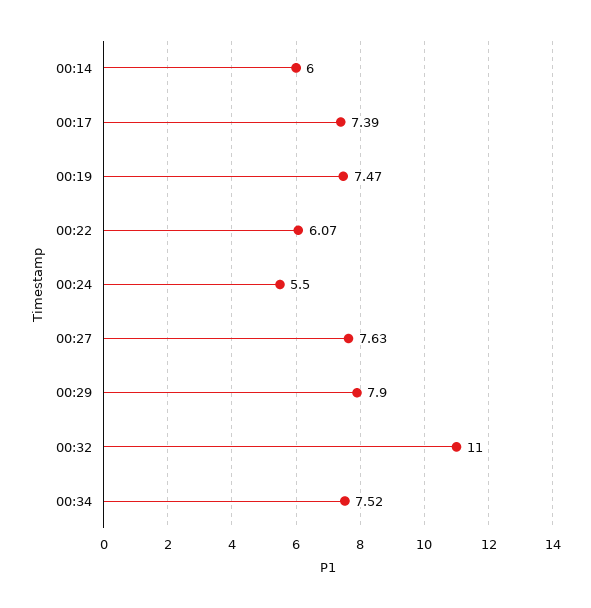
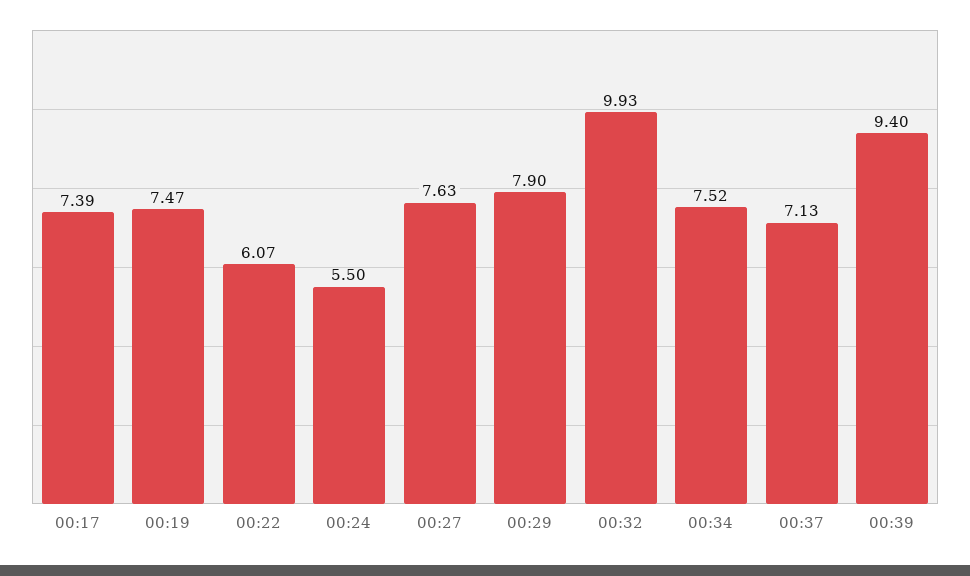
00:14: 6 -> none
00:32: 11 -> 9.93
00:37: none -> 7.13
00:39: none -> 9.4

